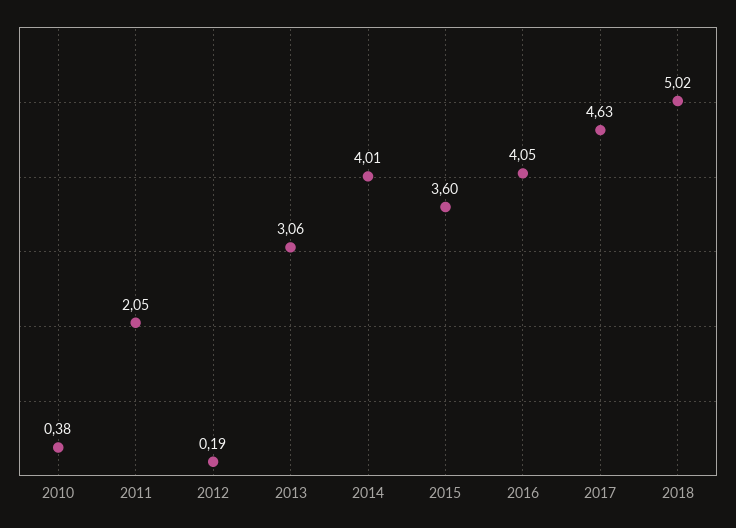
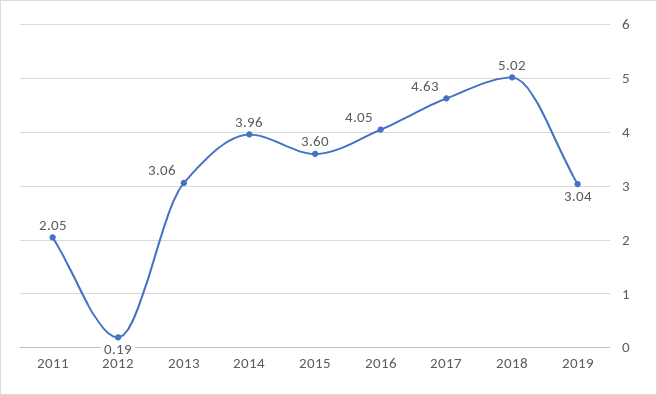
2010: 0.38 -> none
2014: 4.01 -> 3.96
2019: none -> 3.04

